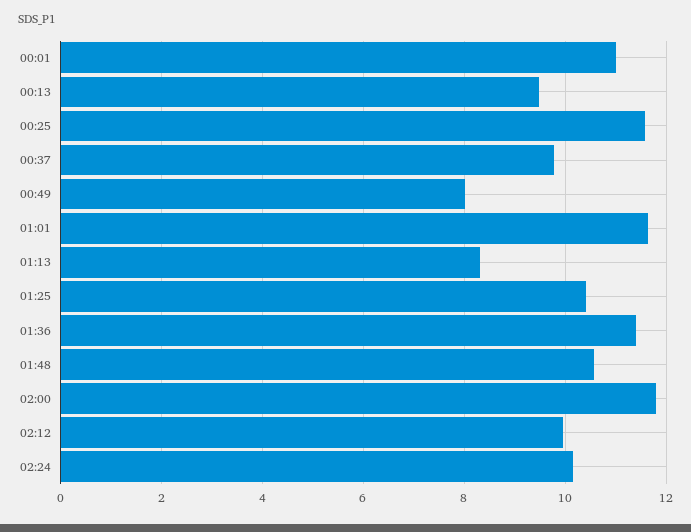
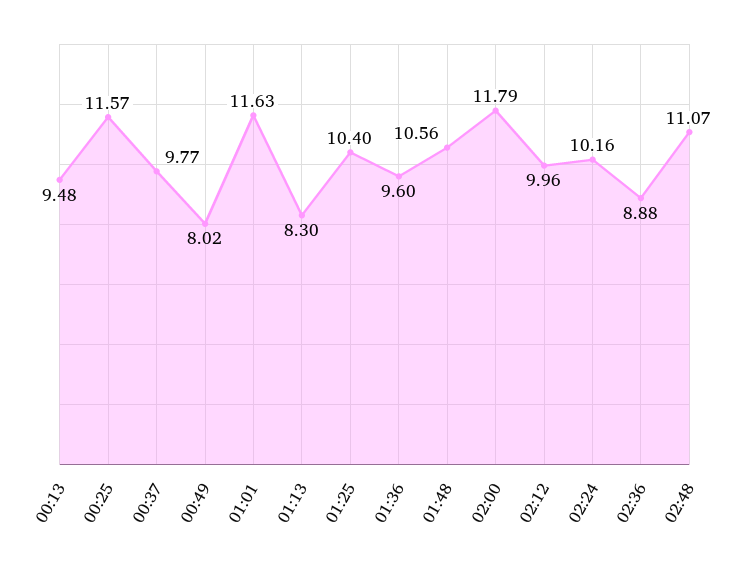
00:01: 11 -> none
01:36: 11.4 -> 9.6
02:36: none -> 8.88
02:48: none -> 11.07

